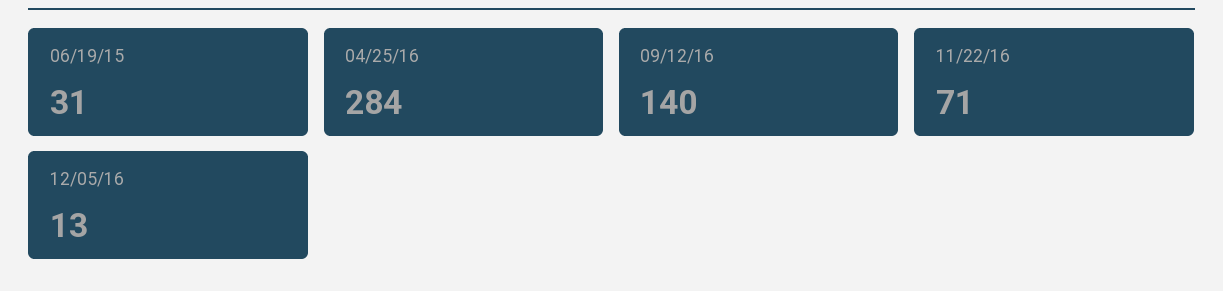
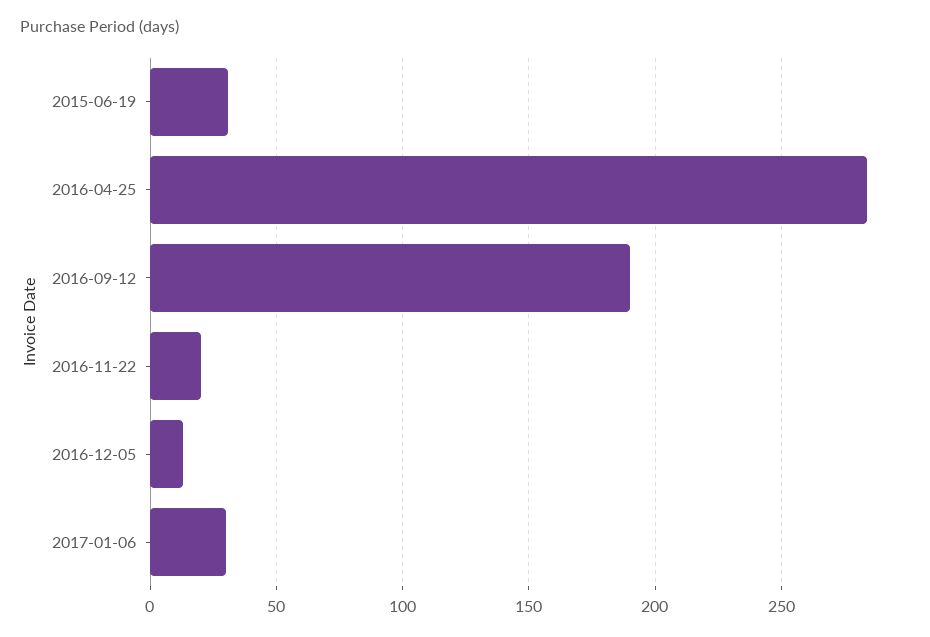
09/12/16: 140 -> 190
11/22/16: 71 -> 20
2017-01-06: none -> 30

